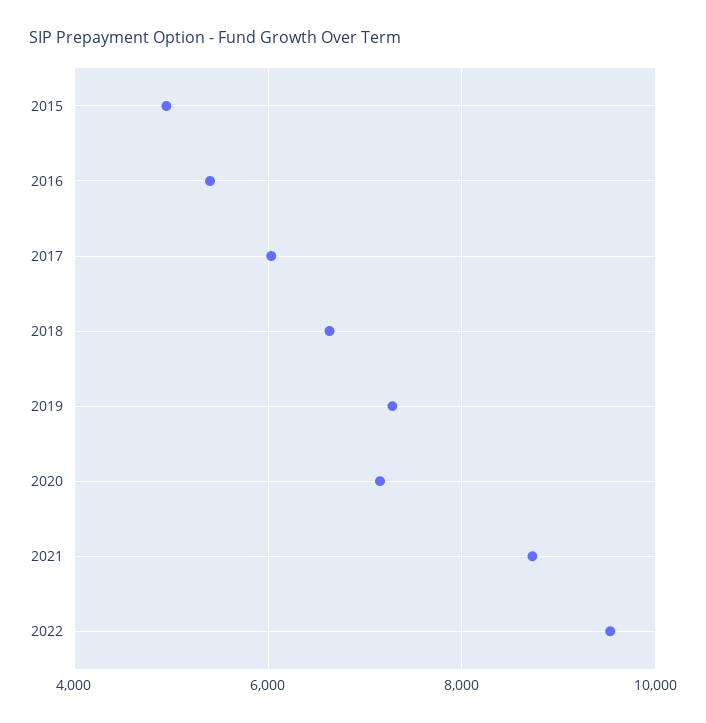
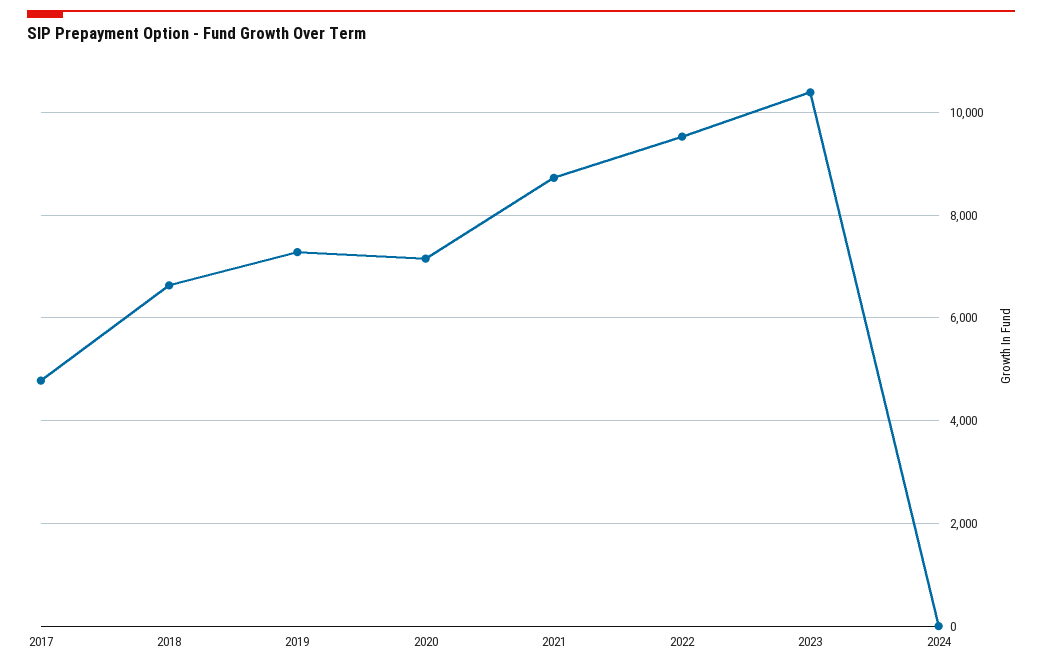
2015: 5000 -> none
2016: 5400 -> none
2017: 6000 -> 4800
2023: none -> 10400
2024: none -> 0

